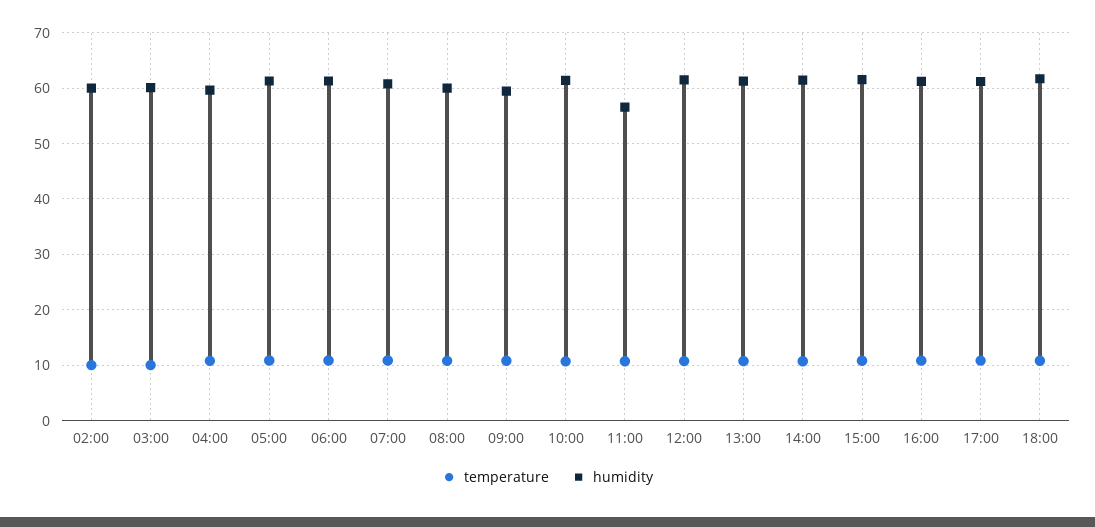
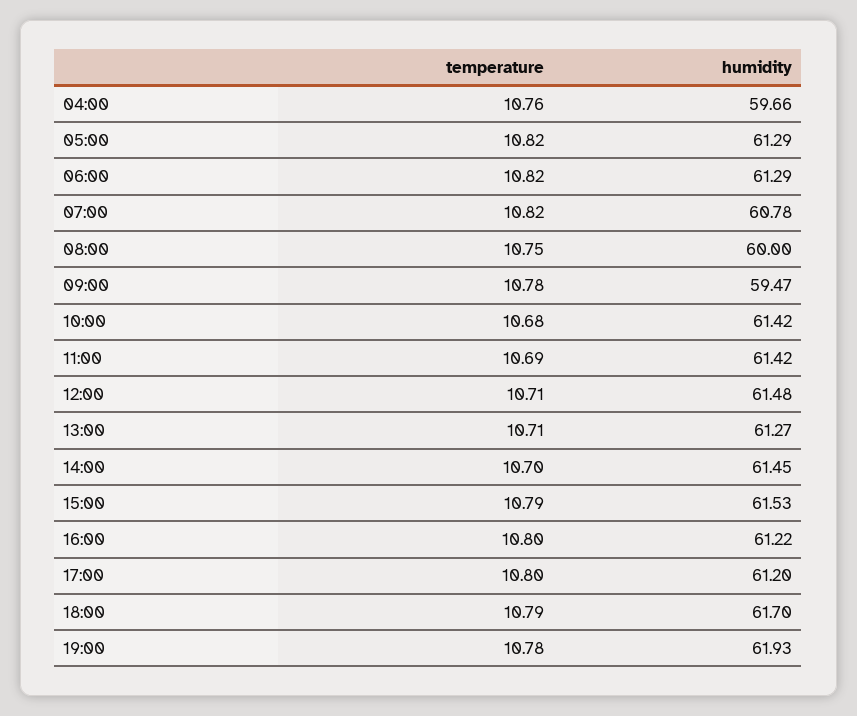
temperature, 02:00: 10 -> none
humidity, 02:00: 60 -> none
temperature, 03:00: 10 -> none
humidity, 03:00: 60 -> none
humidity, 11:00: 56 -> 61.42
temperature, 19:00: none -> 10.78
humidity, 19:00: none -> 61.93

